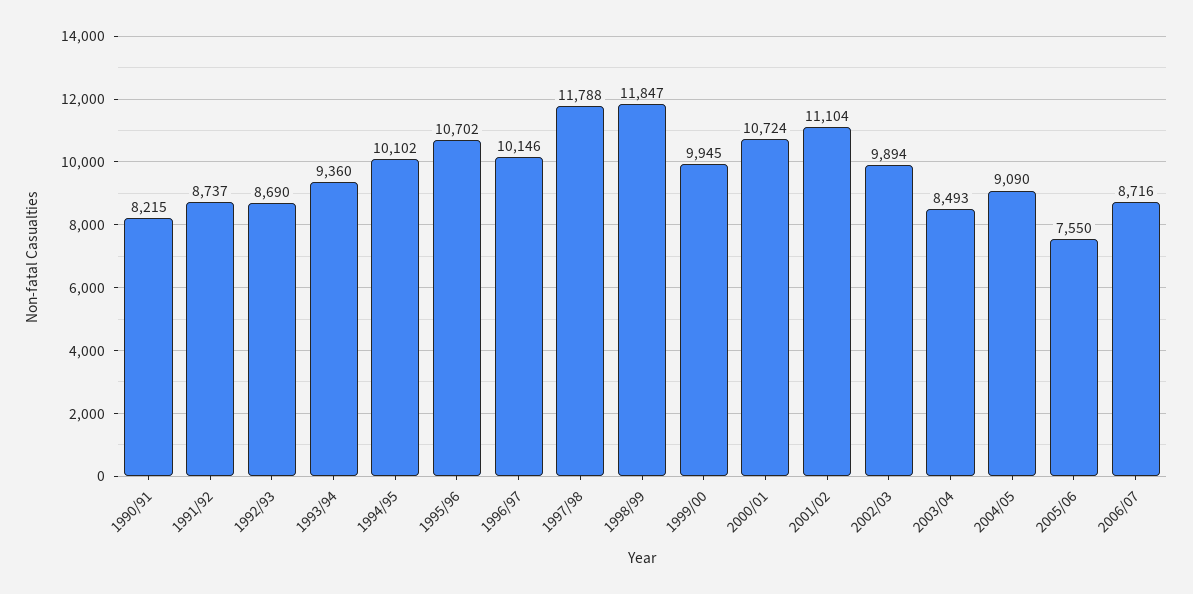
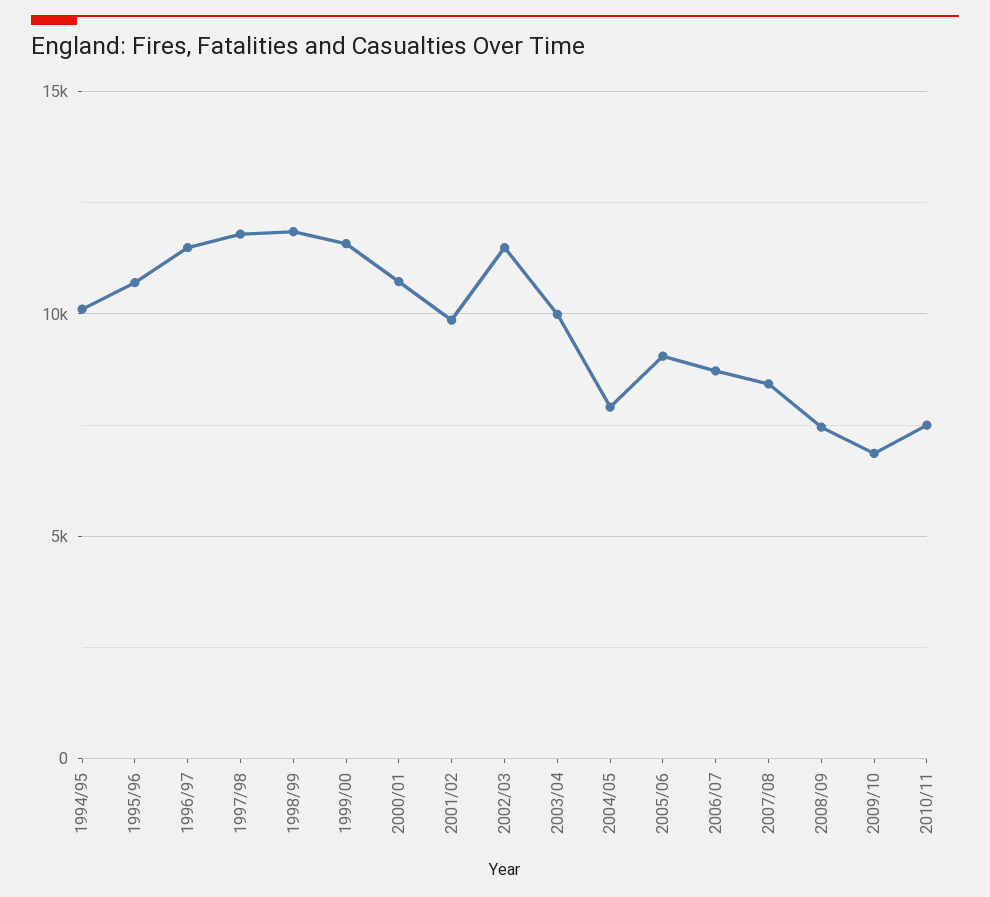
1990/91: 8215 -> none
1991/92: 8737 -> none
1992/93: 8690 -> none
1993/94: 9360 -> none
1996/97: 10146 -> 11500
1999/00: 9945 -> 11500
2001/02: 11104 -> 10000
2002/03: 9894 -> 11500
2003/04: 8493 -> 10000
2004/05: 9090 -> 8000
2005/06: 7550 -> 9000
2007/08: none -> 8500
2008/09: none -> 7500
2009/10: none -> 7000
2010/11: none -> 7500

